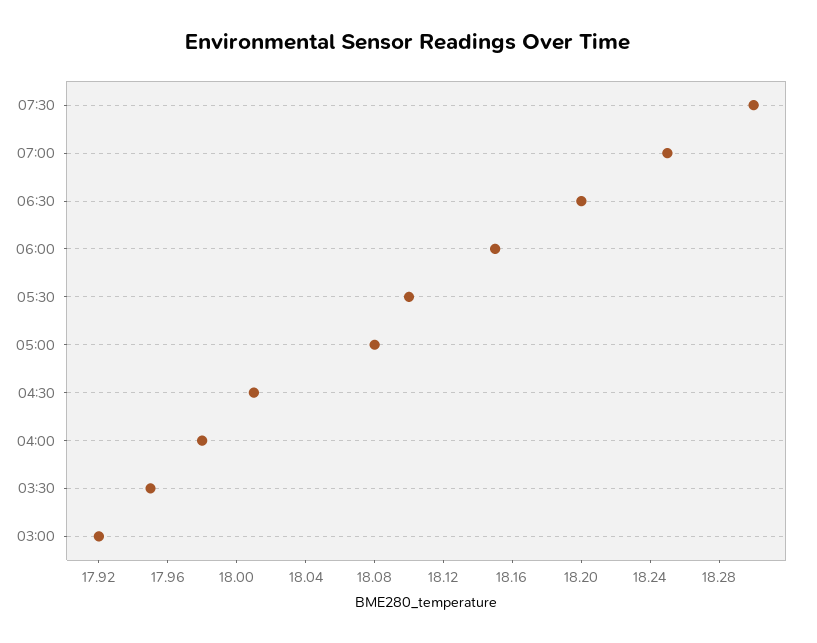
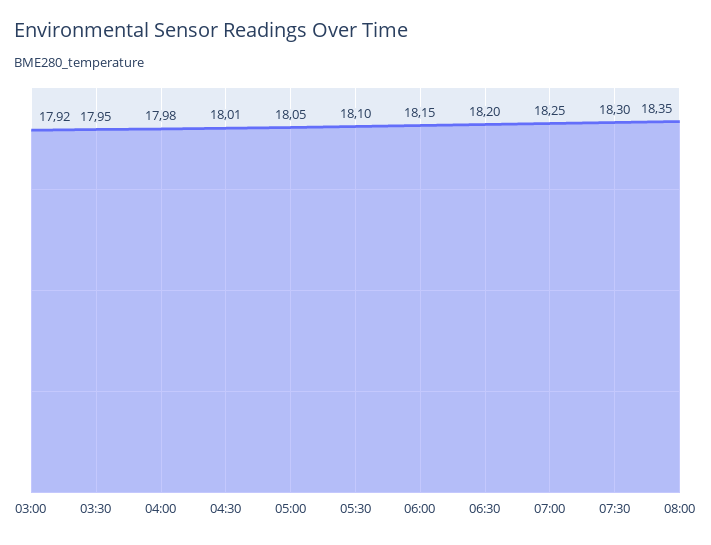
05:00: 18.08 -> 18.05
08:00: none -> 18.35

